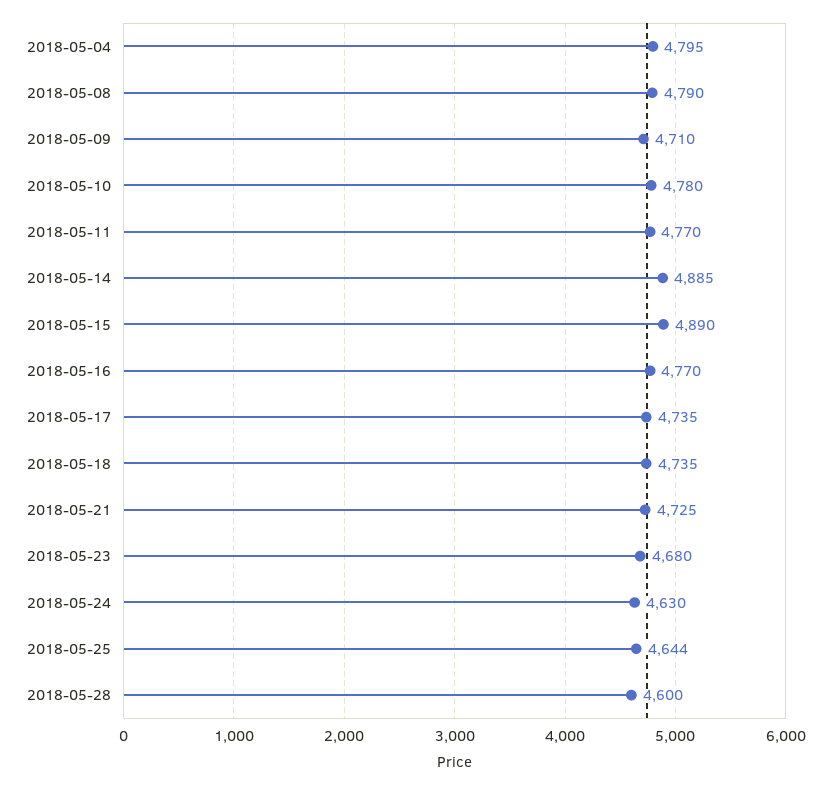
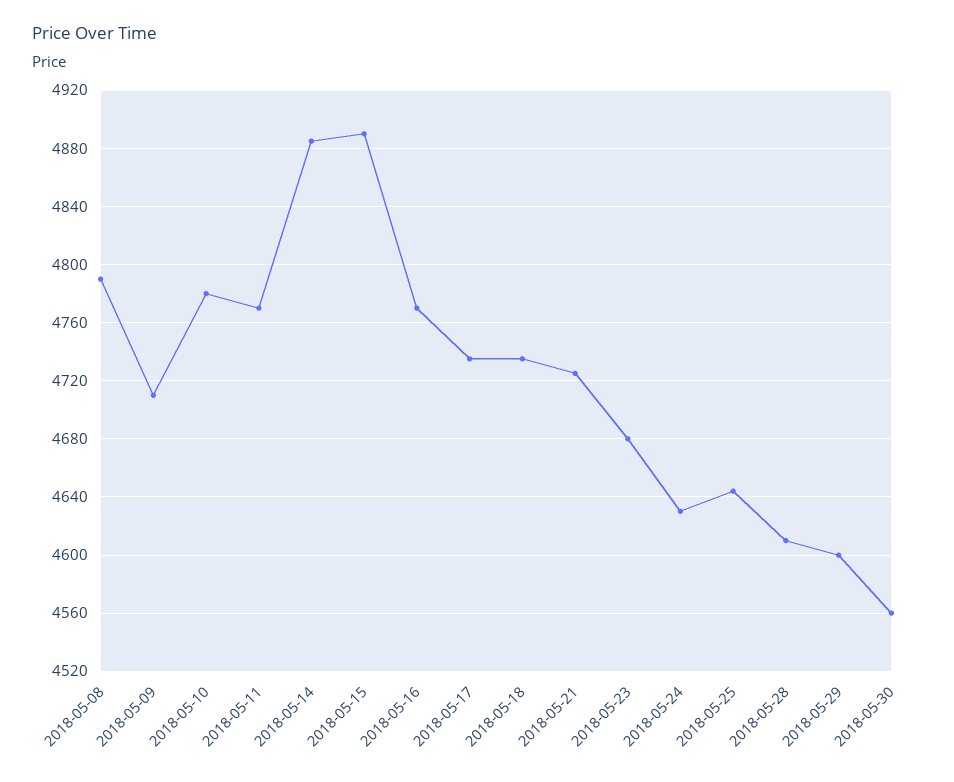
2018-05-04: 4795 -> none
2018-05-28: 4600 -> 4610
2018-05-29: none -> 4600
2018-05-30: none -> 4560

